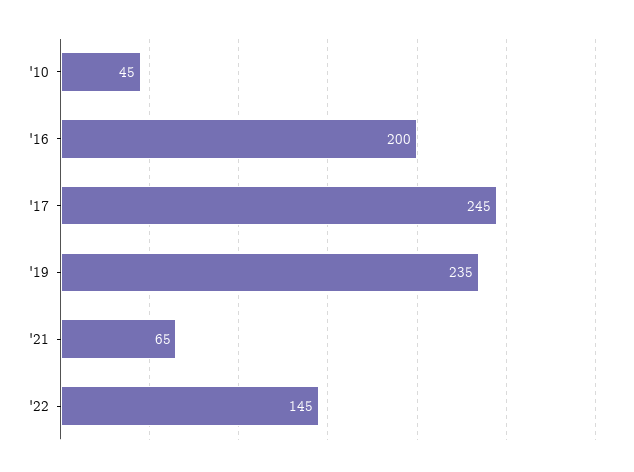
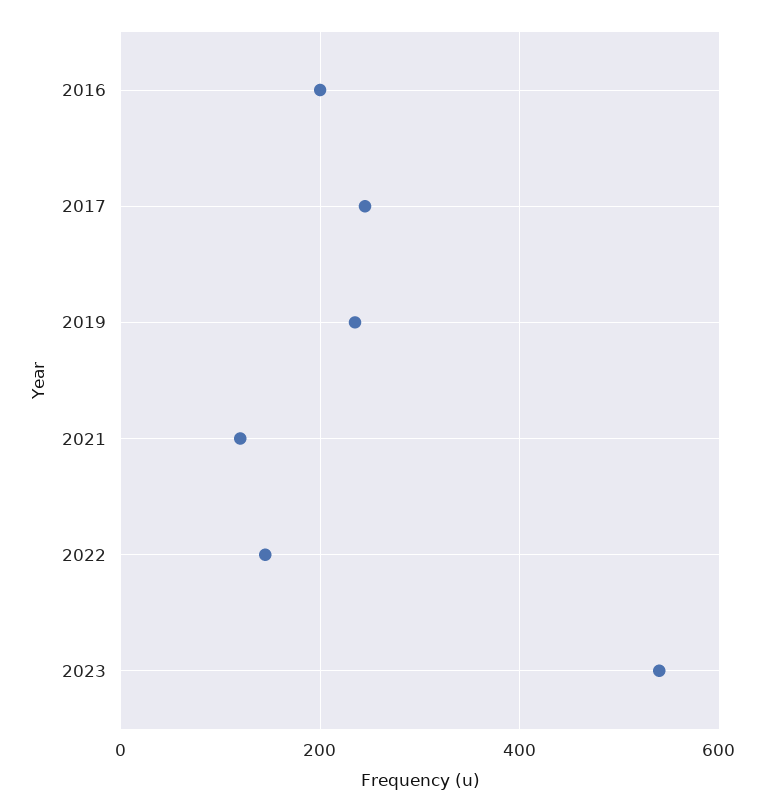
'10: 45 -> none
'21: 65 -> 120
2023: none -> 540

